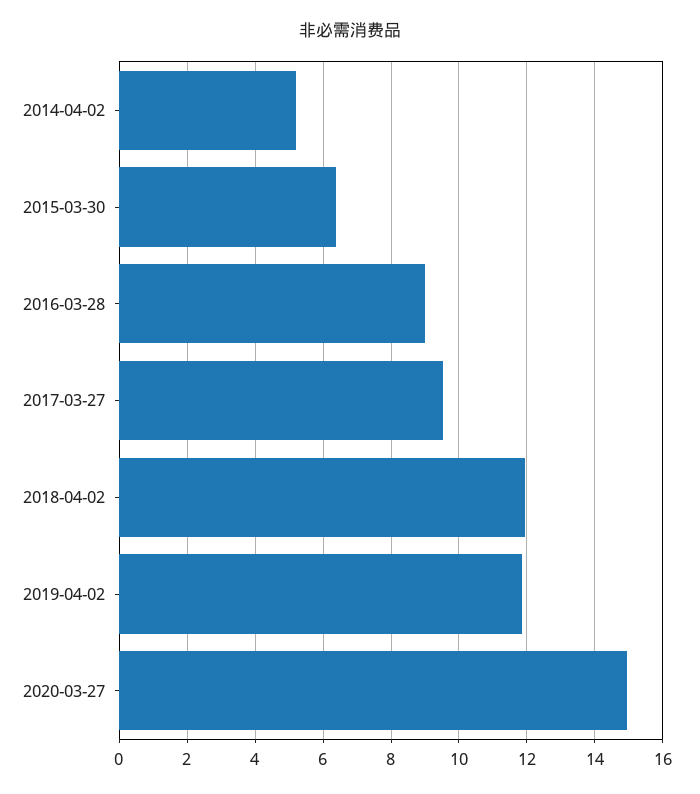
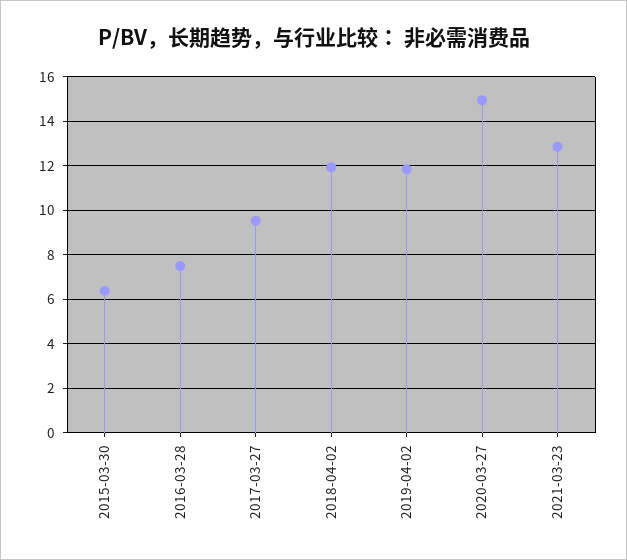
2014-04-02: 5.2 -> none
2016-03-28: 9 -> 7.5
2021-03-23: none -> 13

